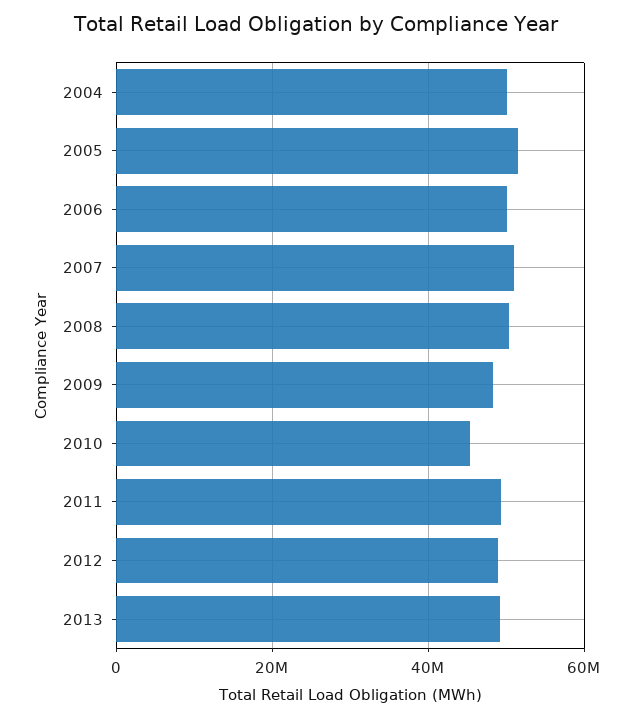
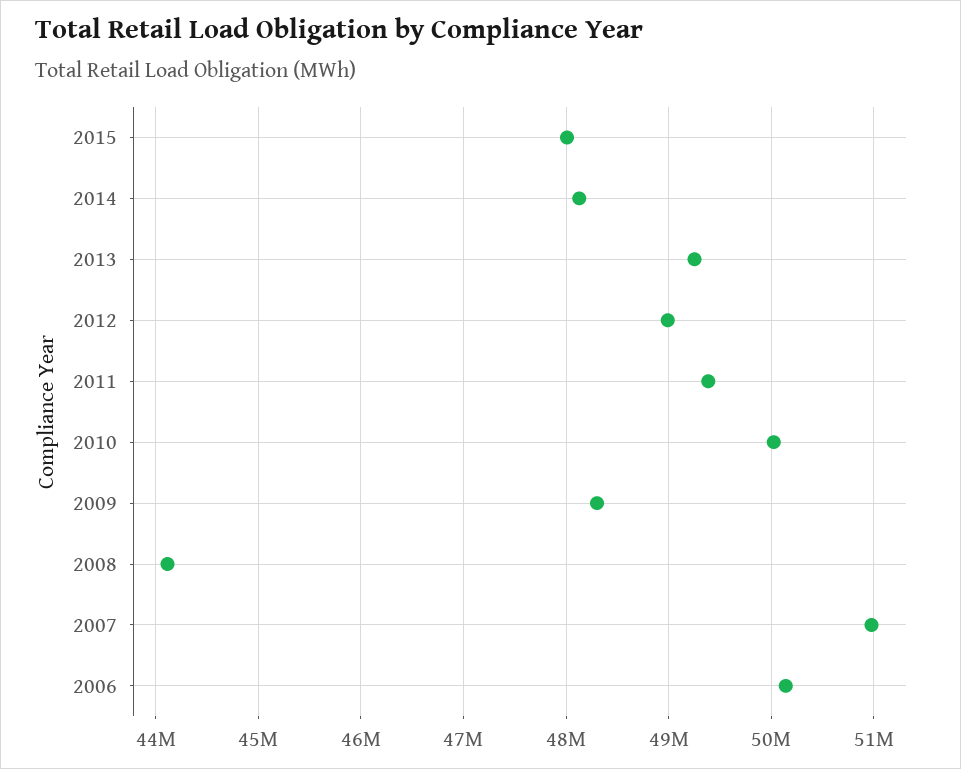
2004: 50000000 -> none
2005: 52000000 -> none
2008: 50000000 -> 44100000
2010: 46000000 -> 50000000
2015: none -> 48000000
2014: none -> 48100000

